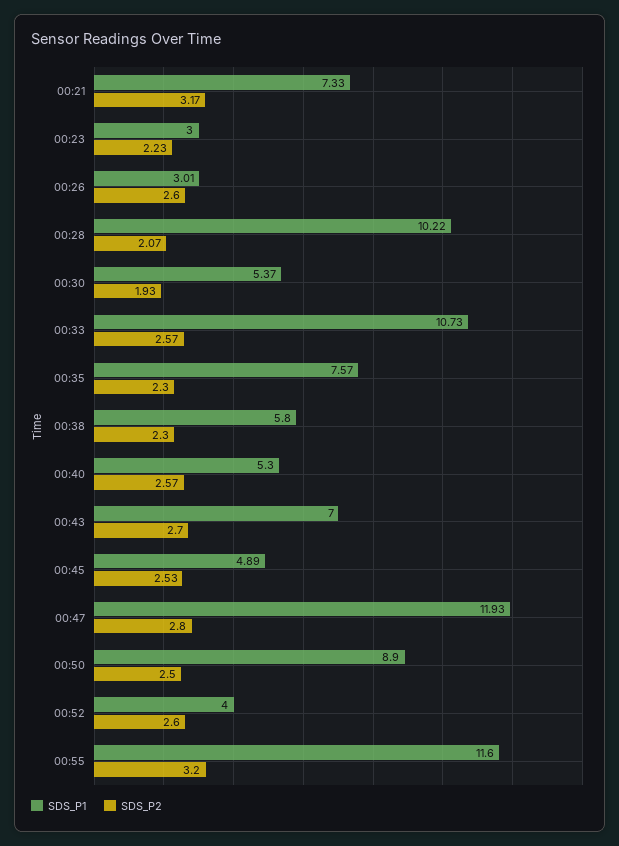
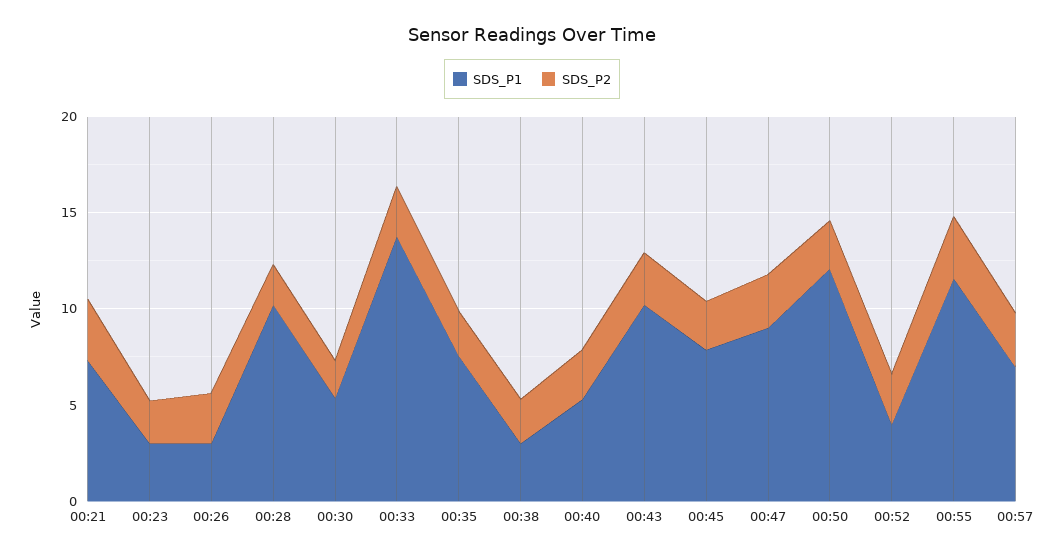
SDS_P1, 00:33: 10.73 -> 14
SDS_P1, 00:38: 5.8 -> 3
SDS_P1, 00:43: 7 -> 10
SDS_P1, 00:45: 4.89 -> 8
SDS_P1, 00:47: 11.93 -> 9
SDS_P1, 00:50: 8.9 -> 12
SDS_P1, 00:57: none -> 7
SDS_P2, 00:57: none -> 3

